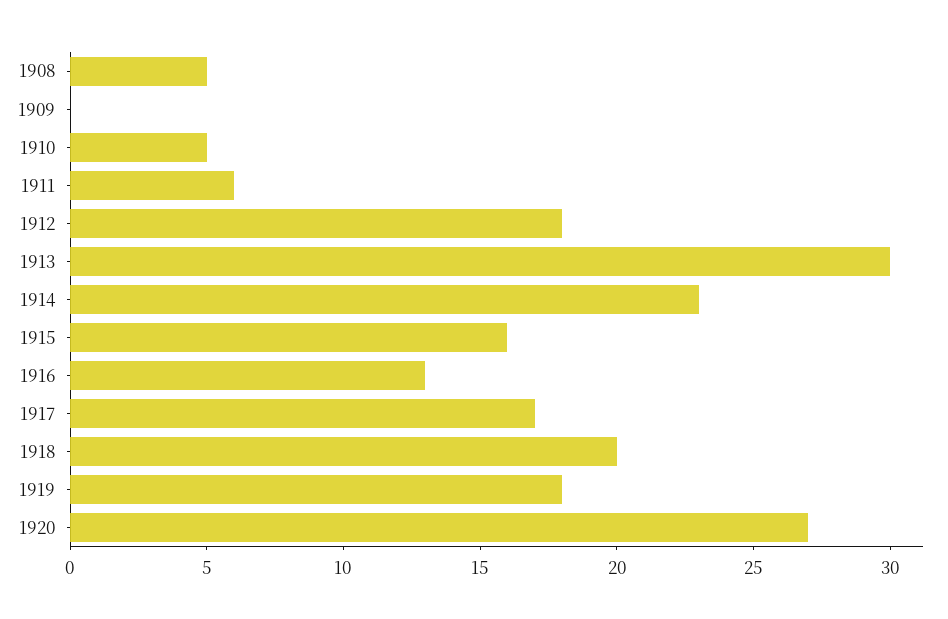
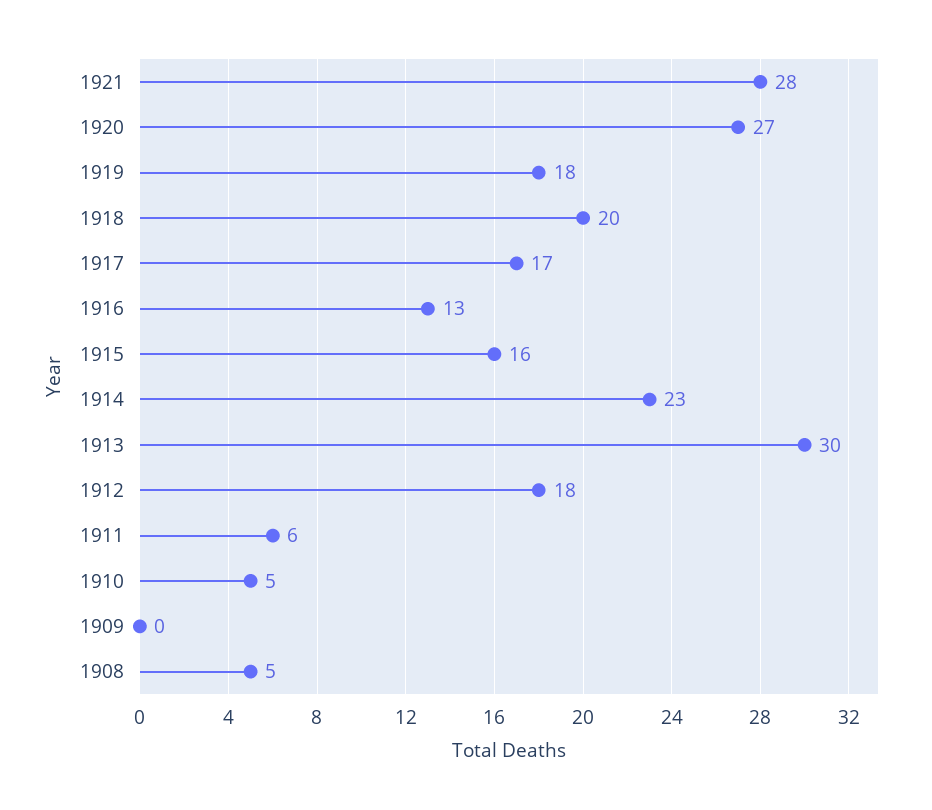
1921: none -> 28

